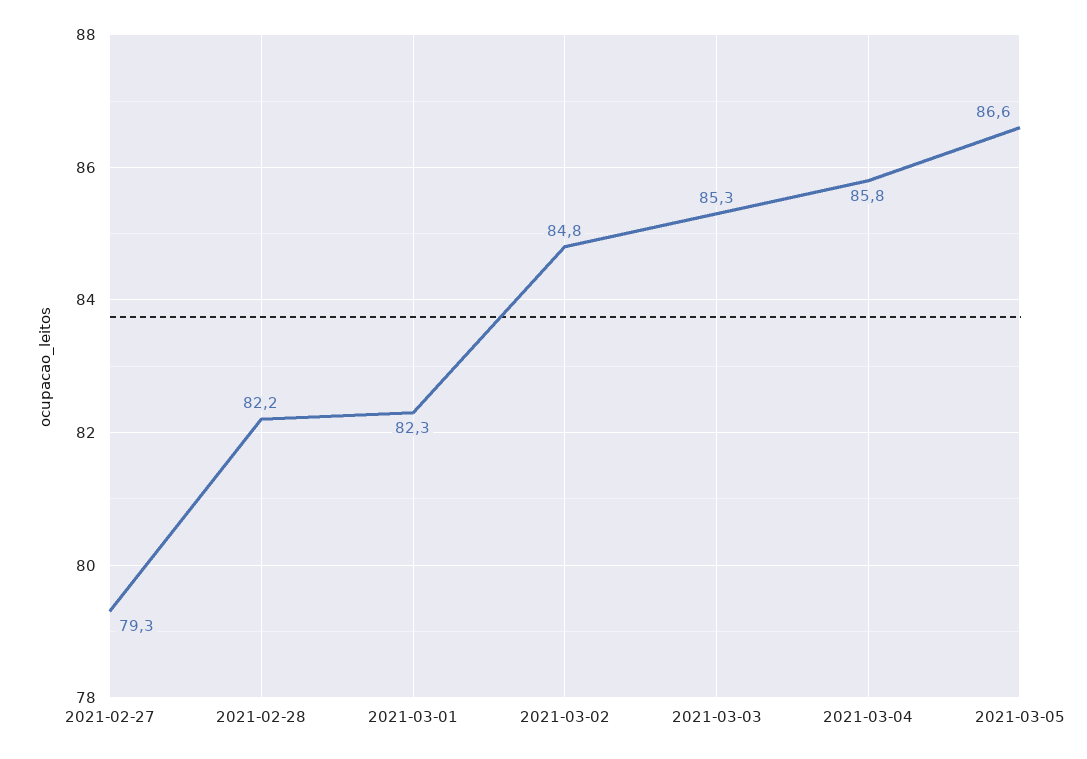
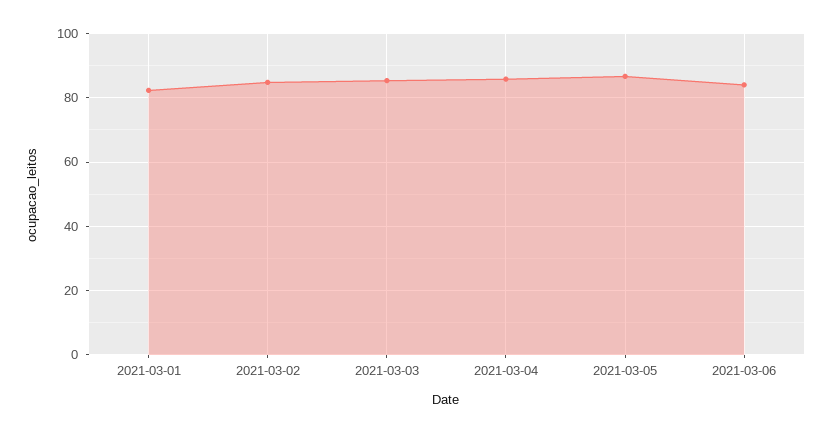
2021-02-27: 79.3 -> none
2021-02-28: 82.2 -> none
2021-03-06: none -> 84

